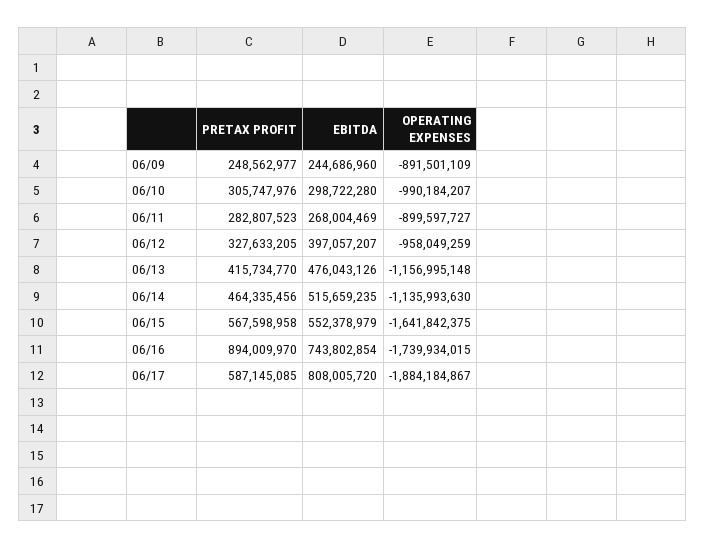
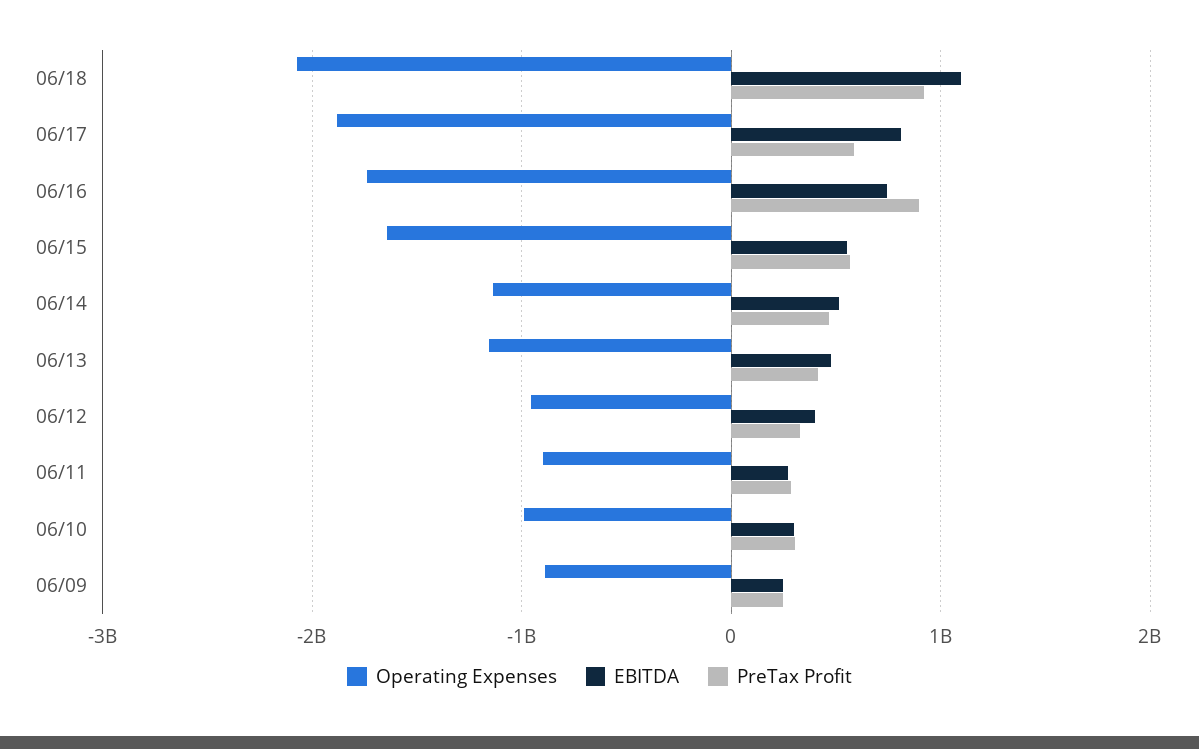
OPERATING EXPENSES, 06/18: none -> -2100000000
EBITDA, 06/18: none -> 1100000000
PRETAX PROFIT, 06/18: none -> 900000000

